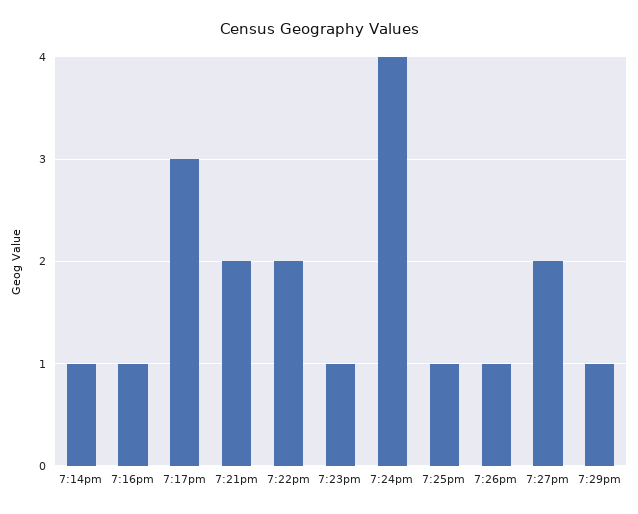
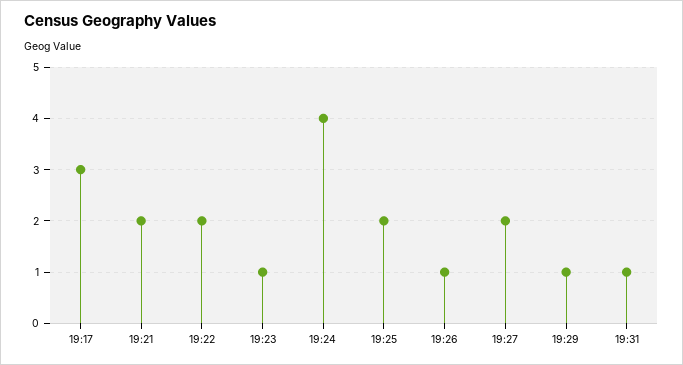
7:14pm: 1 -> none
7:16pm: 1 -> none
7:25pm: 1 -> 2
19:31: none -> 1

